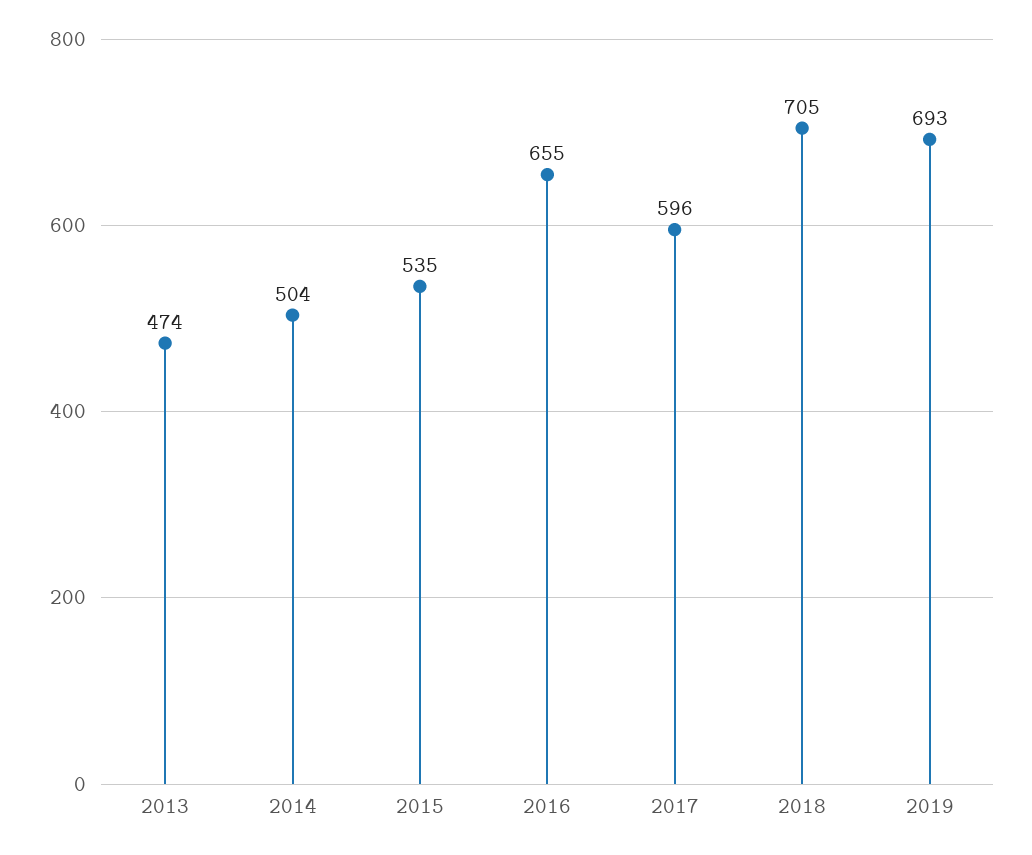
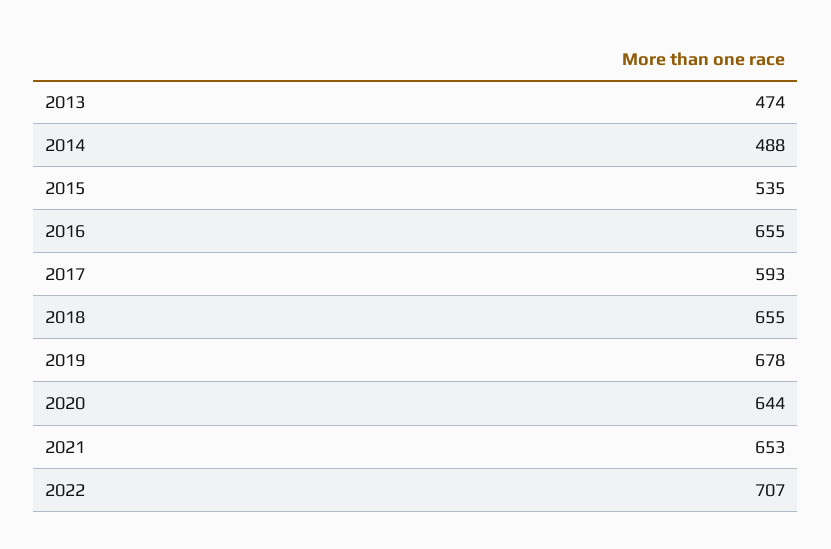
2014: 504 -> 488
2017: 596 -> 593
2018: 705 -> 655
2019: 693 -> 678
2020: none -> 644
2021: none -> 653
2022: none -> 707

